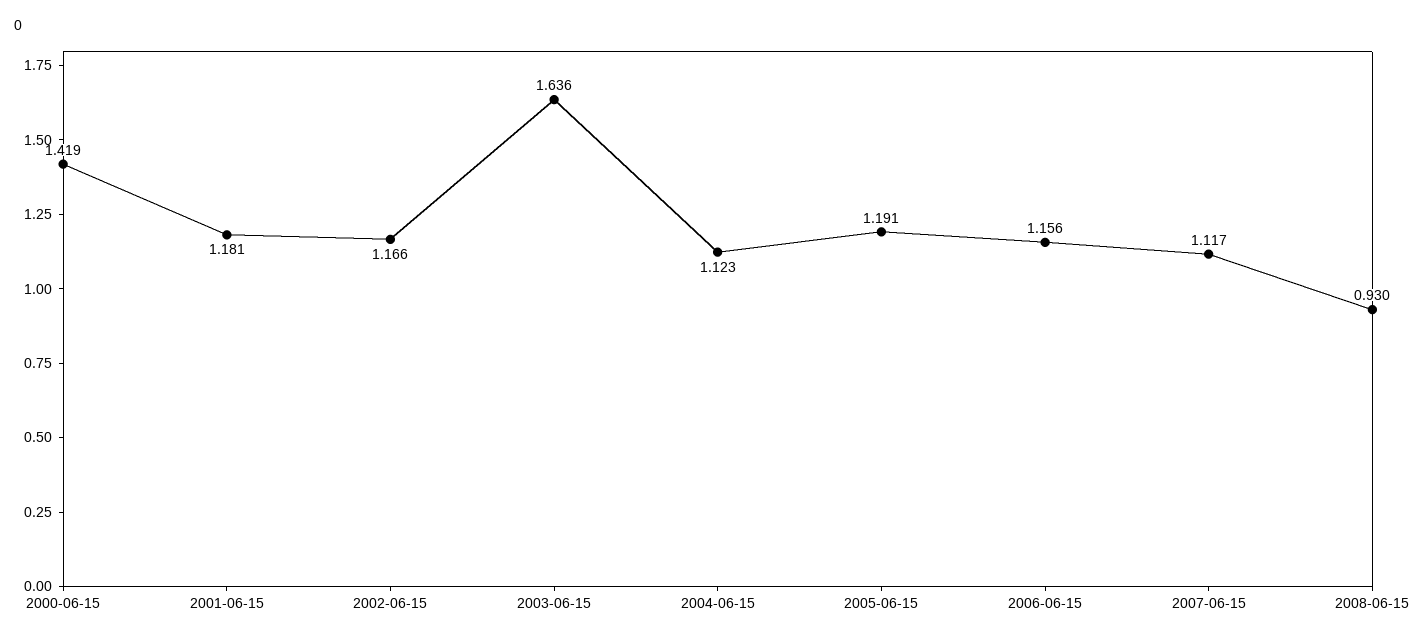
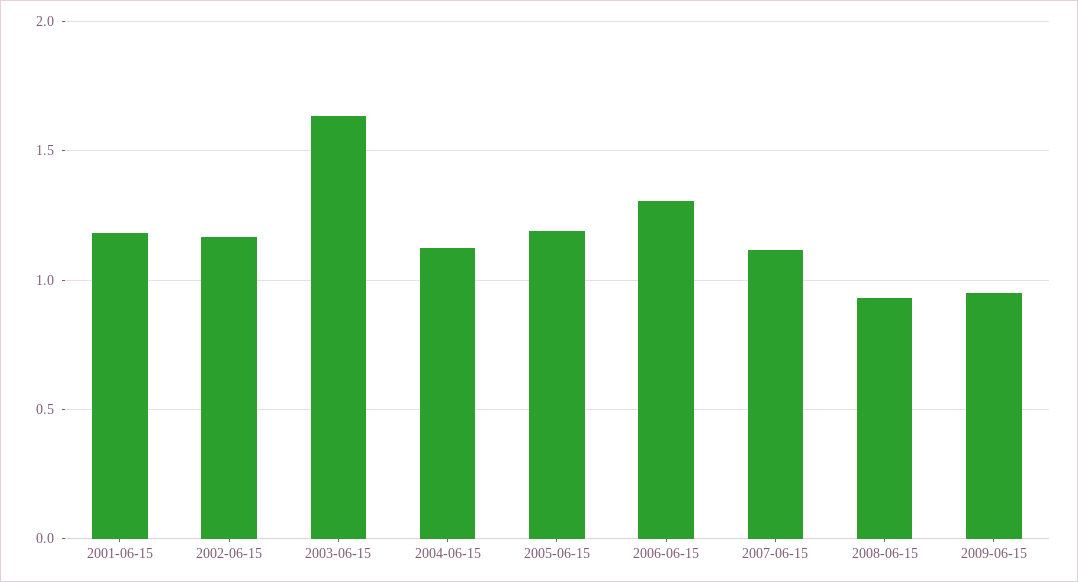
2000-06-15: 1.419 -> none
2006-06-15: 1.156 -> 1.3
2009-06-15: none -> 0.95

